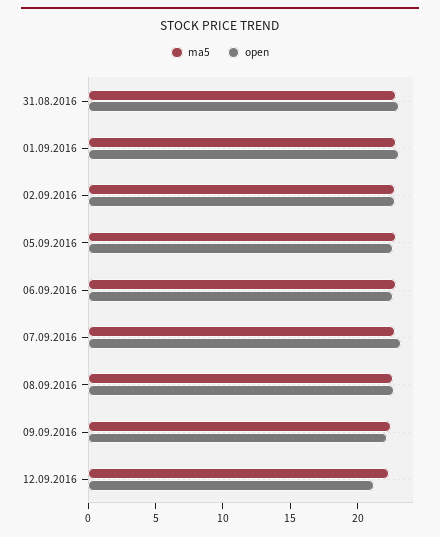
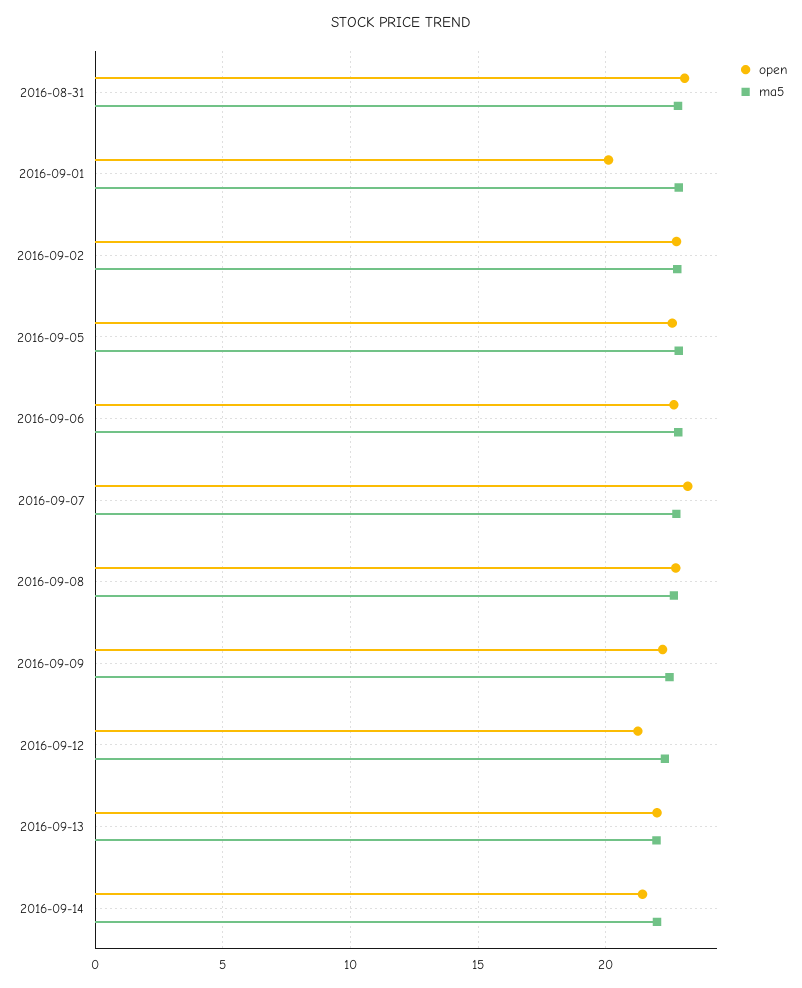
open, 01.09.2016: 23 -> 20
open, 2016-09-13: none -> 22
ma5, 2016-09-13: none -> 22
open, 2016-09-14: none -> 21.5
ma5, 2016-09-14: none -> 22

